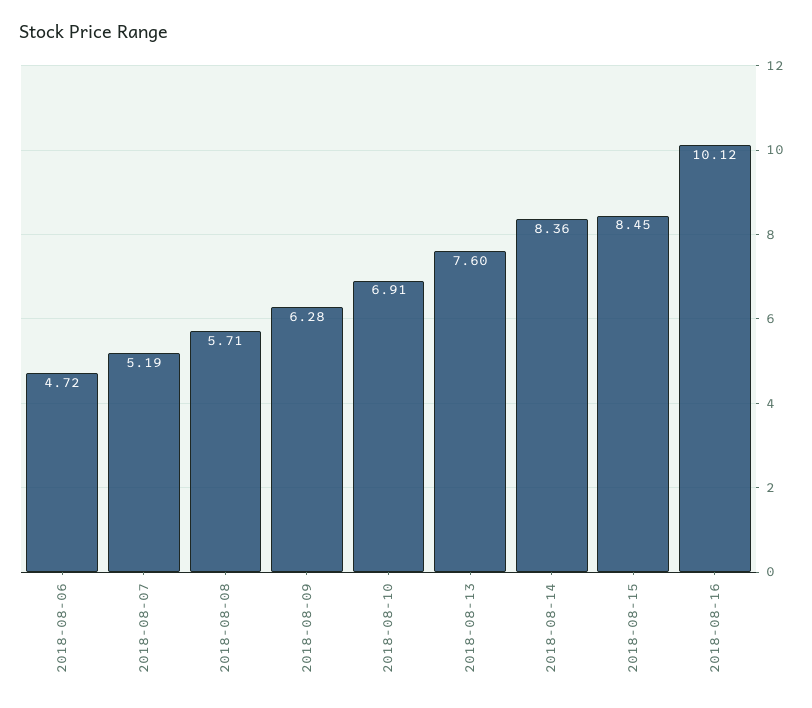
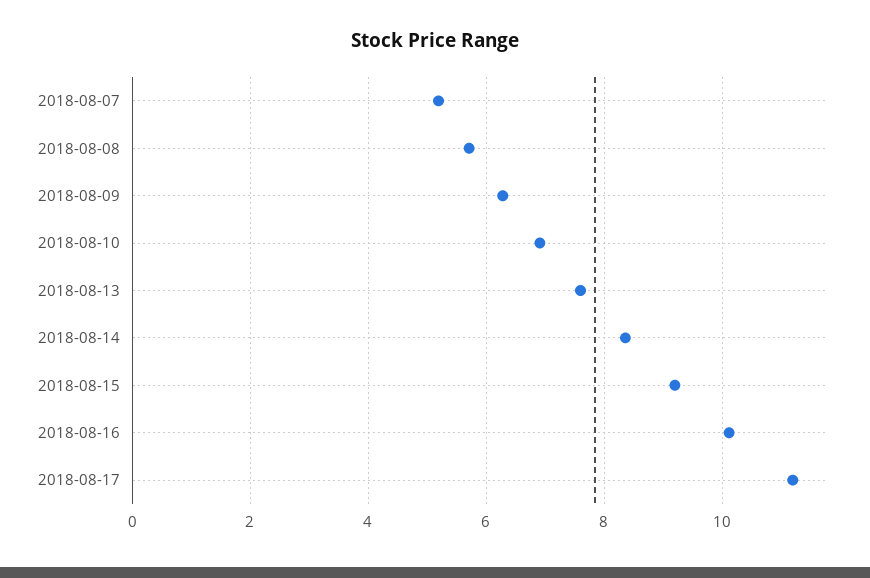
2018-08-06: 4.72 -> none
2018-08-15: 8.45 -> 9.2
2018-08-17: none -> 11.2

